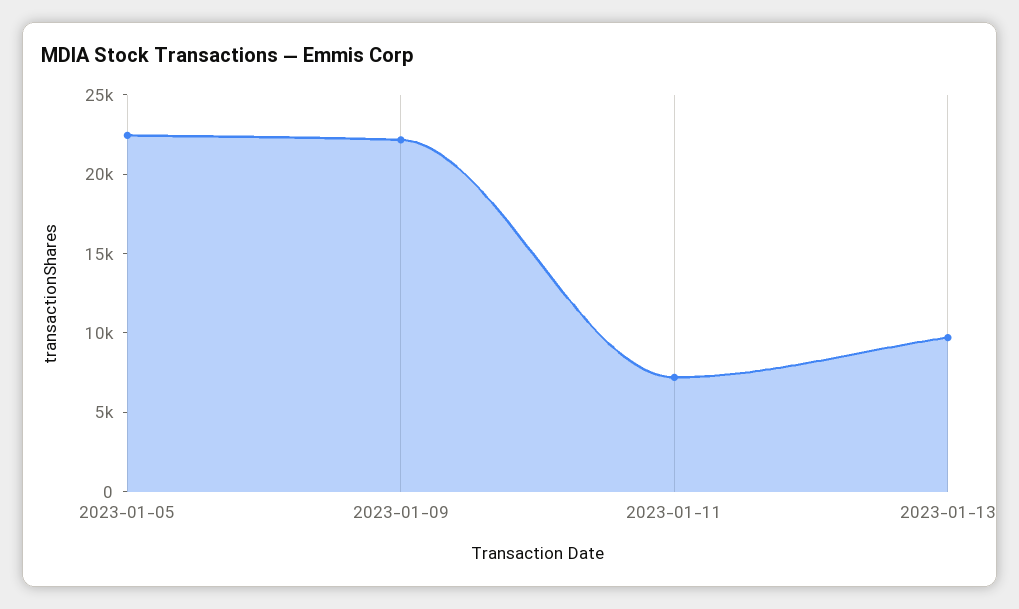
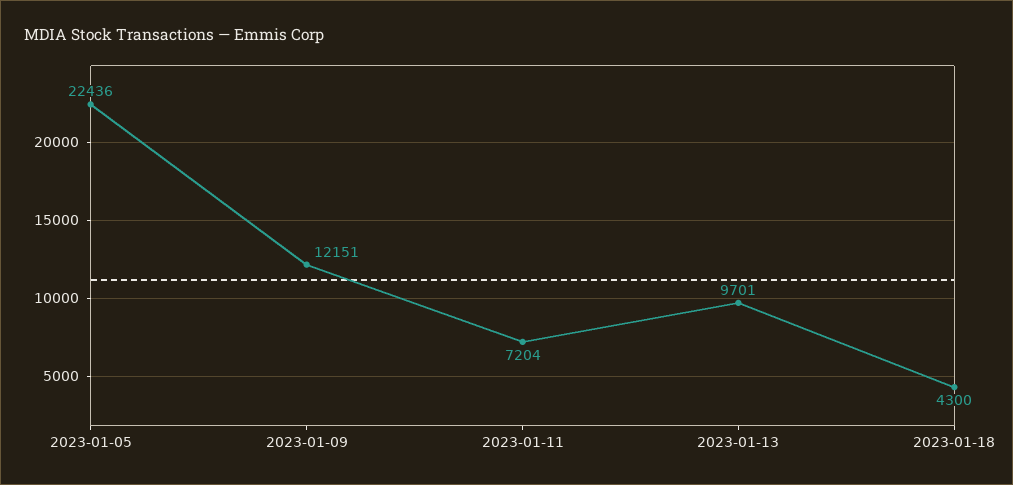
2023-01-09: 22000 -> 12151
2023-01-18: none -> 4300

